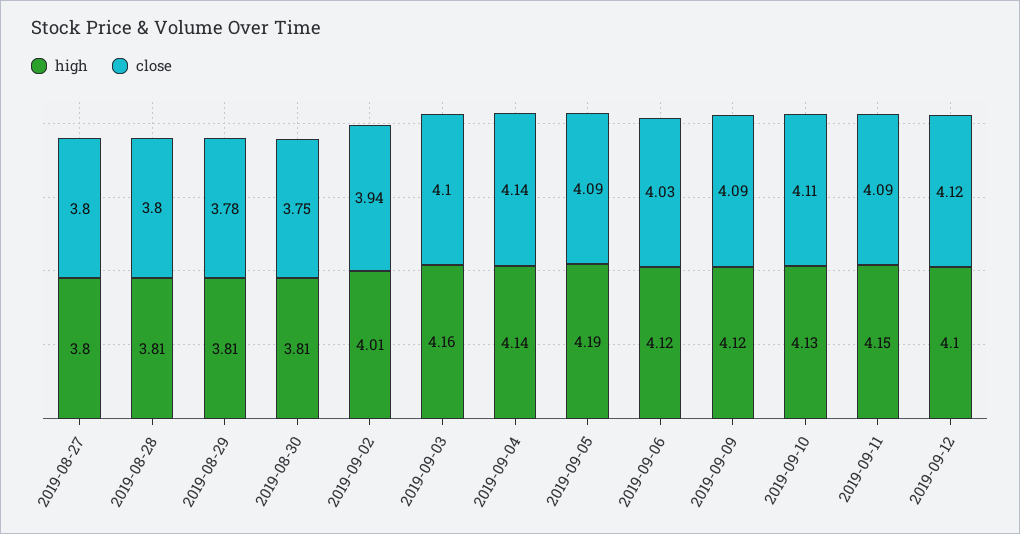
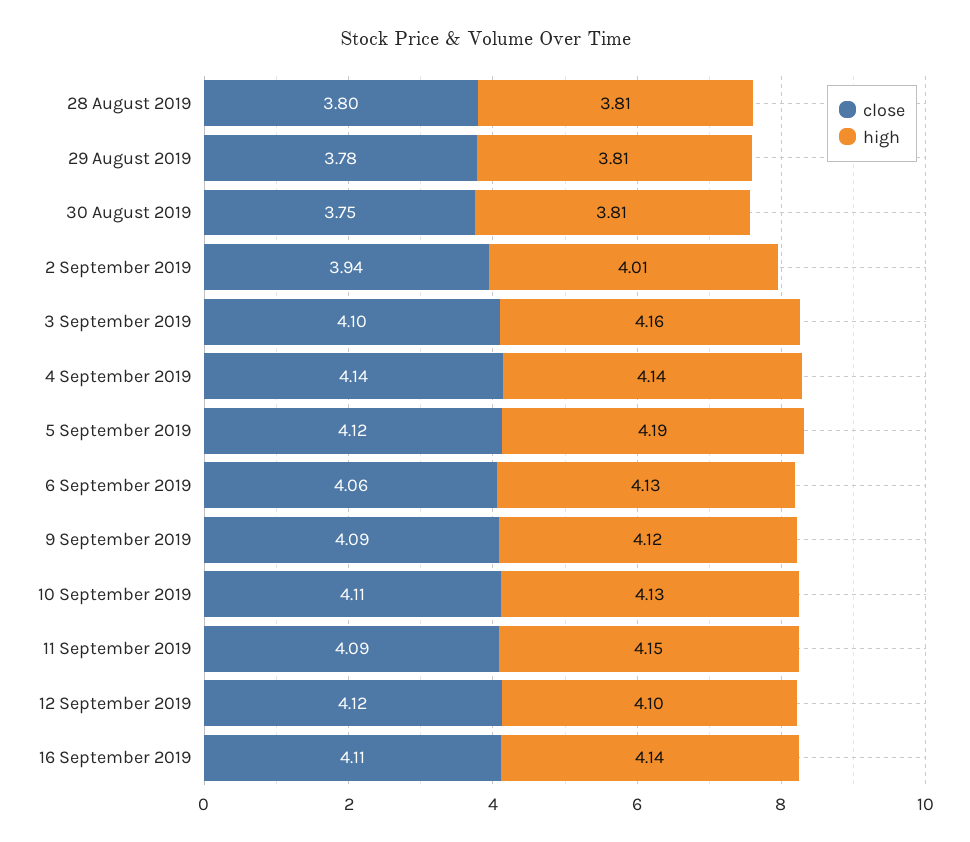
high, 2019-08-27: 3.8 -> none
close, 2019-08-27: 3.8 -> none
close, 2019-09-05: 4.09 -> 4.12
high, 2019-09-06: 4.12 -> 4.13
close, 2019-09-06: 4.03 -> 4.06
close, 16 September 2019: none -> 4.11
high, 16 September 2019: none -> 4.14

